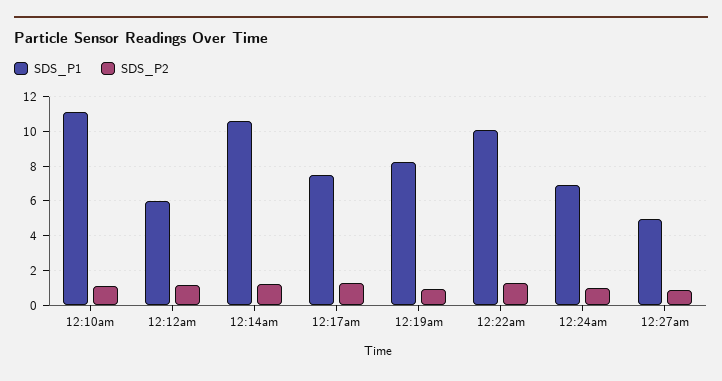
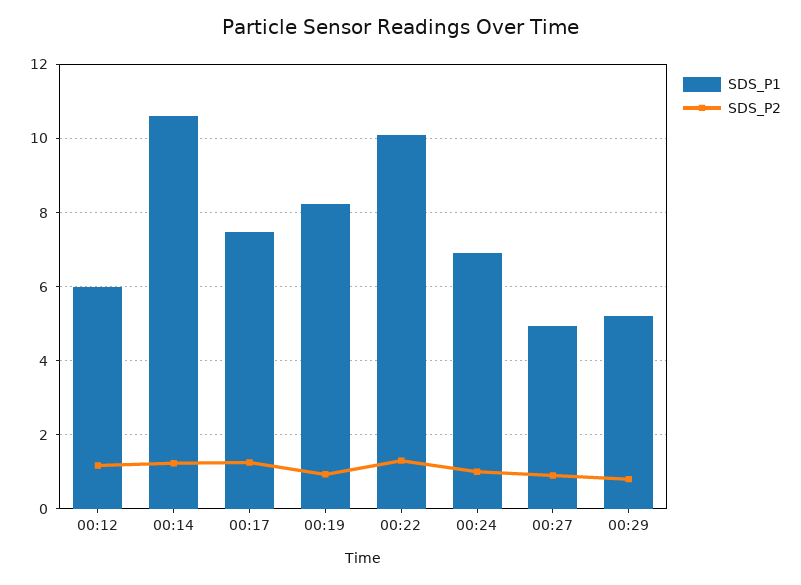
SDS_P1, 12:10am: 11 -> none
SDS_P2, 12:10am: 1 -> none
SDS_P1, 00:29: none -> 5.2
SDS_P2, 00:29: none -> 0.8

